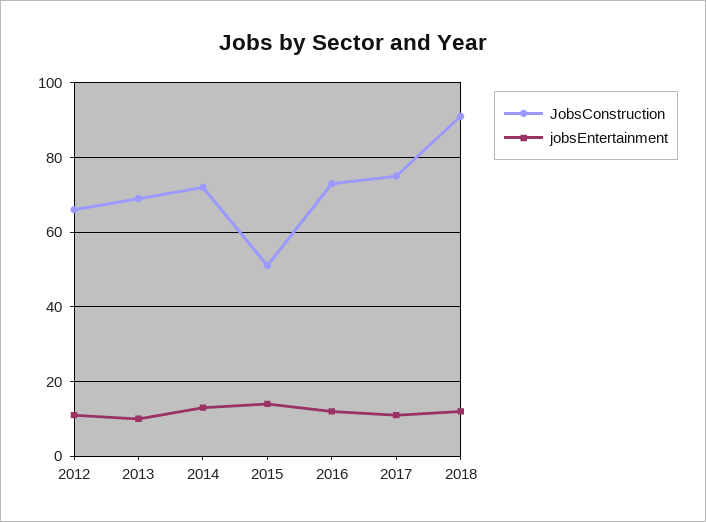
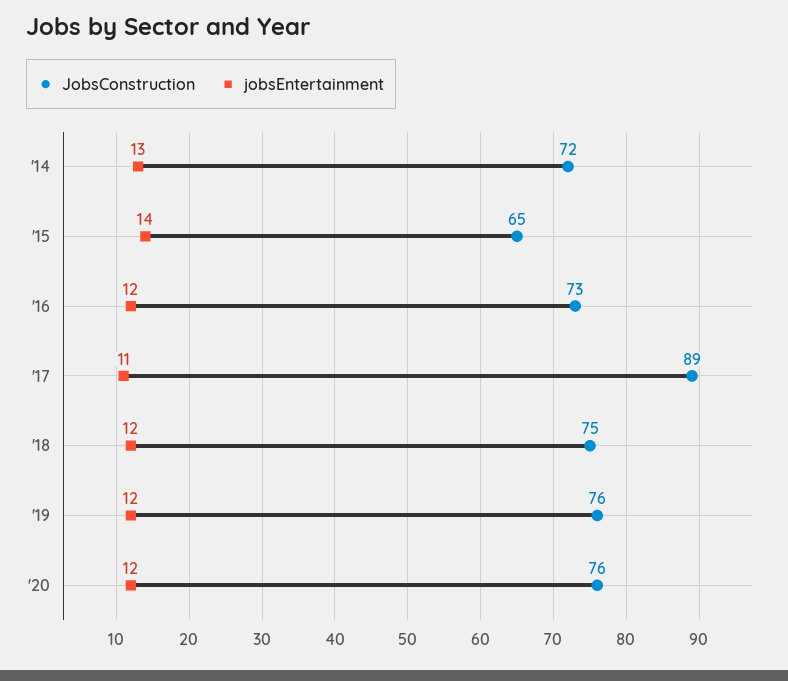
JobsConstruction, 2012: 65 -> none
jobsEntertainment, 2012: 10 -> none
JobsConstruction, 2013: 70 -> none
jobsEntertainment, 2013: 10 -> none
JobsConstruction, 2015: 50 -> 65
JobsConstruction, 2017: 75 -> 89
JobsConstruction, 2018: 90 -> 75
JobsConstruction, '19: none -> 76
jobsEntertainment, '19: none -> 12
JobsConstruction, '20: none -> 76
jobsEntertainment, '20: none -> 12

